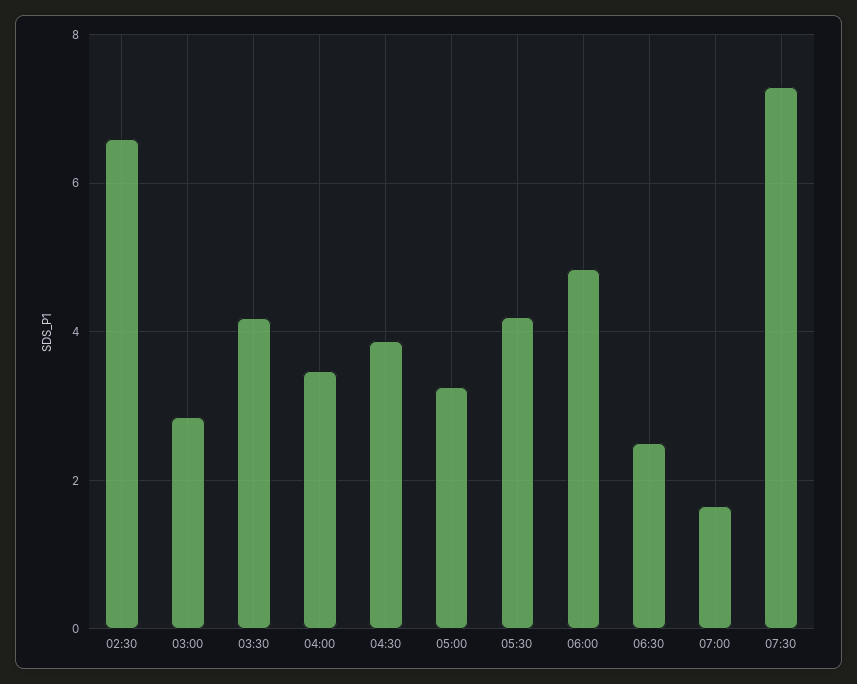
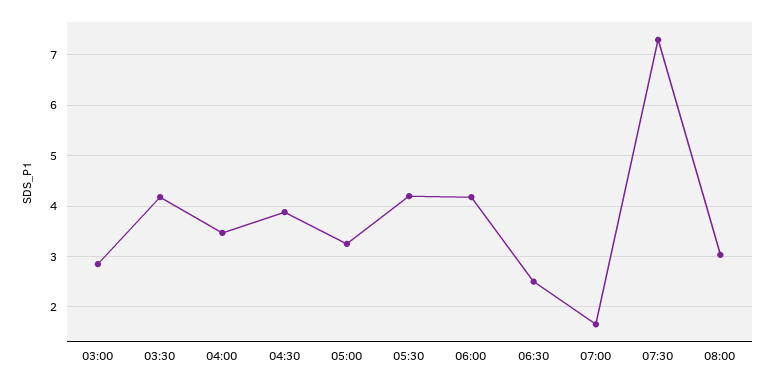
02:30: 6.6 -> none
06:00: 4.8 -> 4.2
08:00: none -> 3

